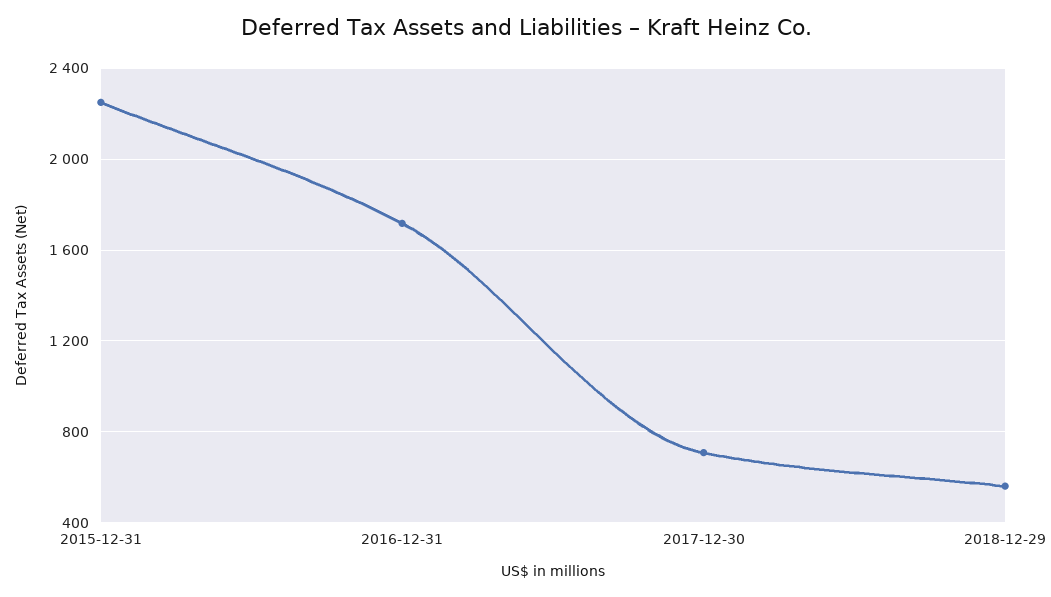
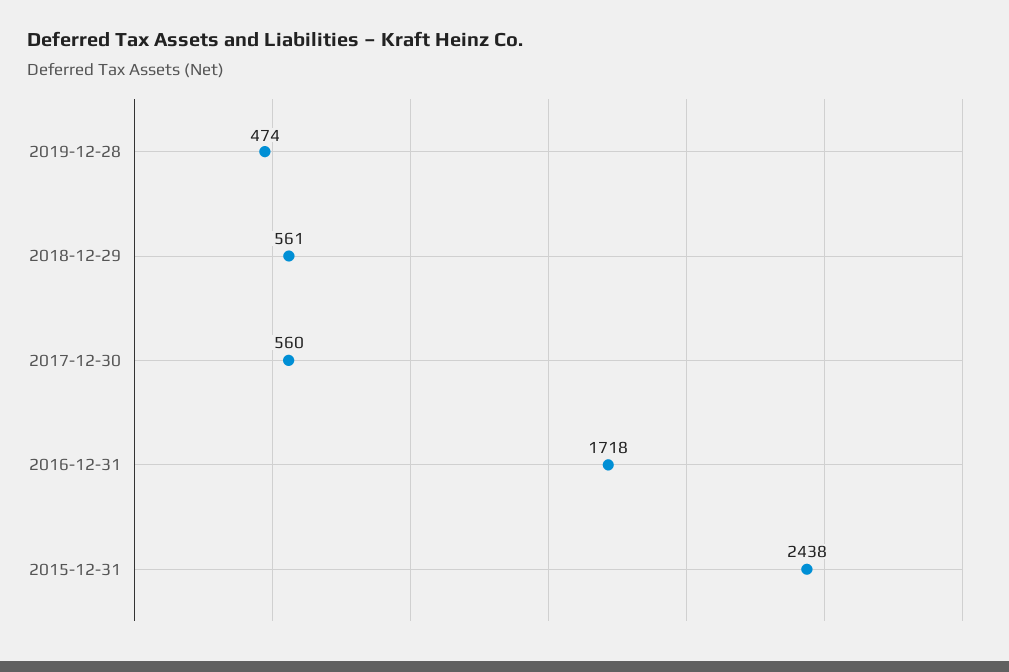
2015-12-31: 2250 -> 2438
2017-12-30: 700 -> 560
2019-12-28: none -> 474

